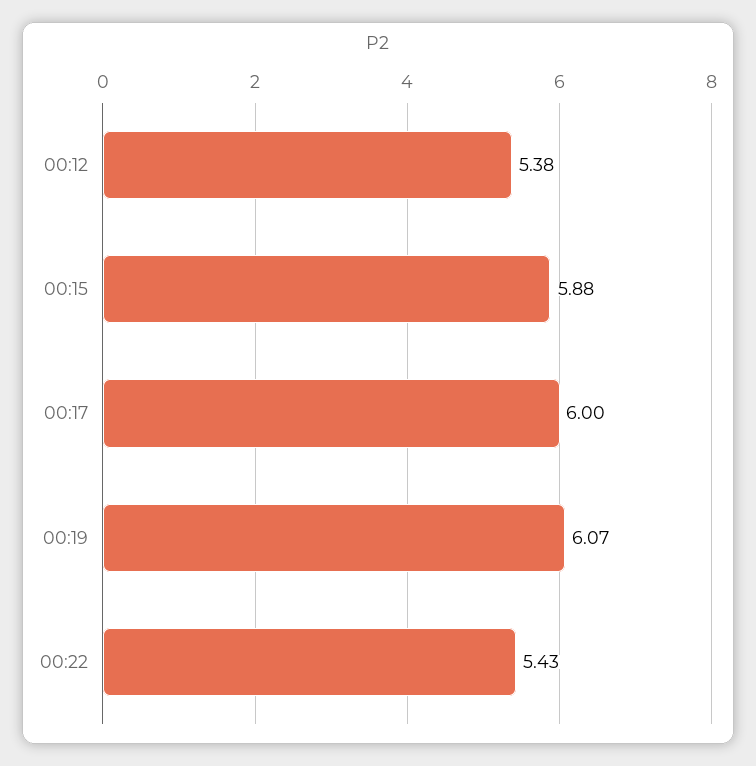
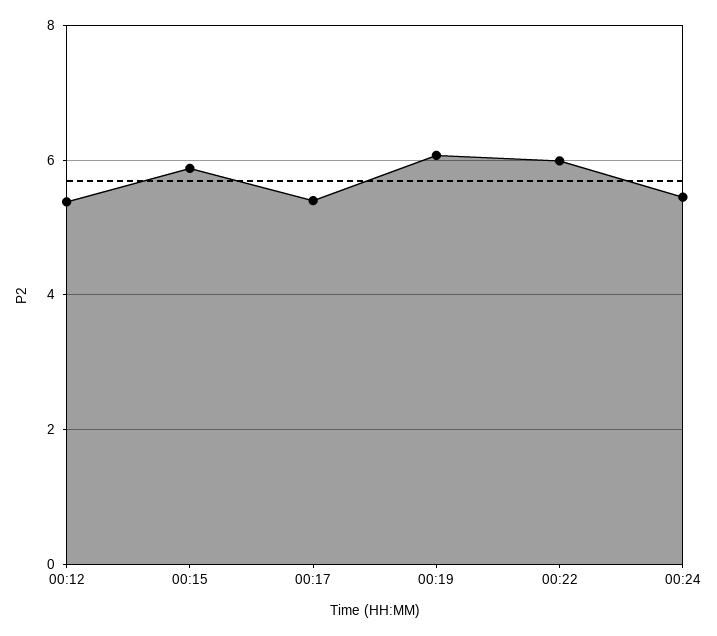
00:17: 6 -> 5.4
00:22: 5.43 -> 6
00:24: none -> 5.4

